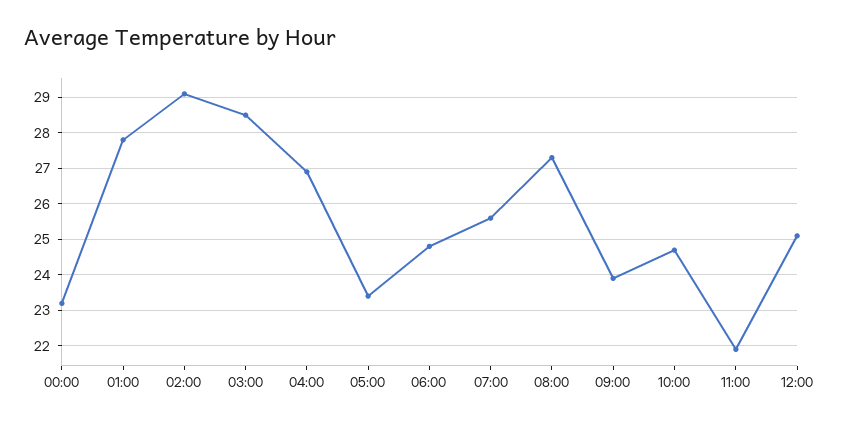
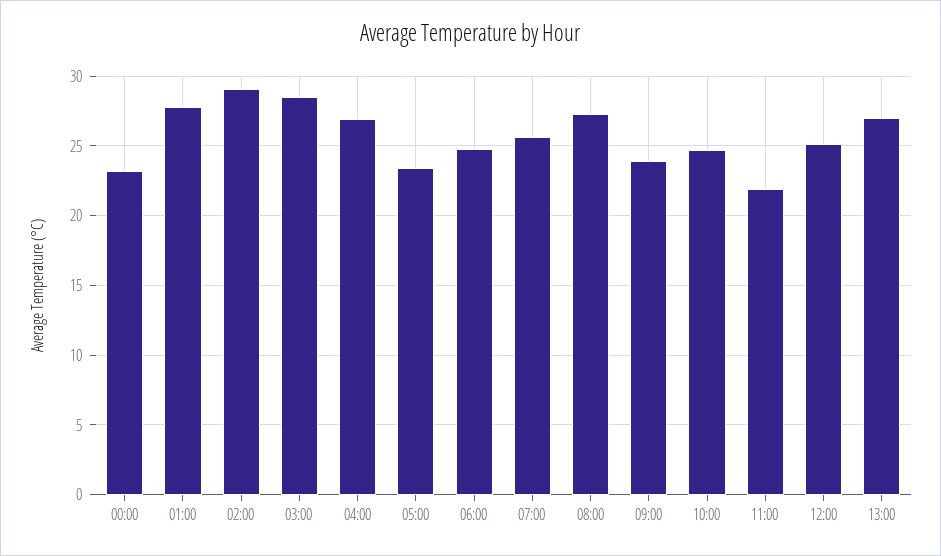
13:00: none -> 27

